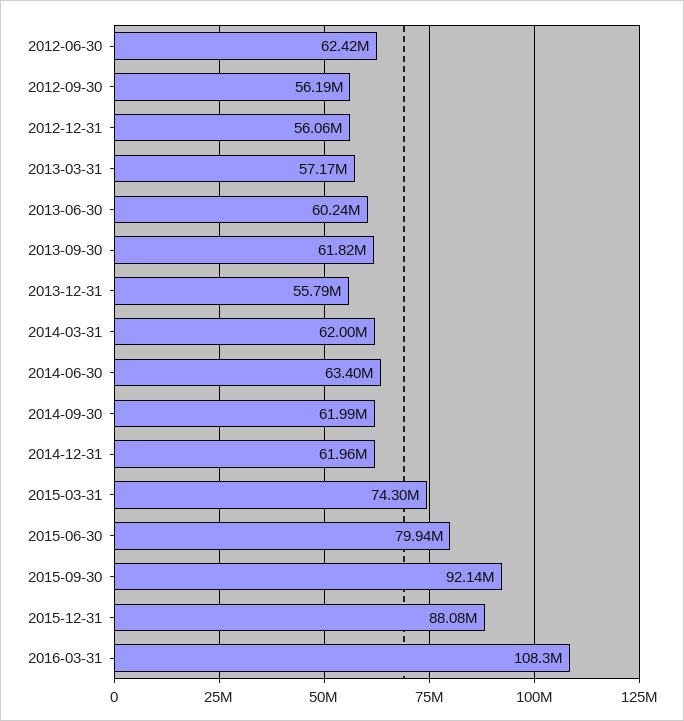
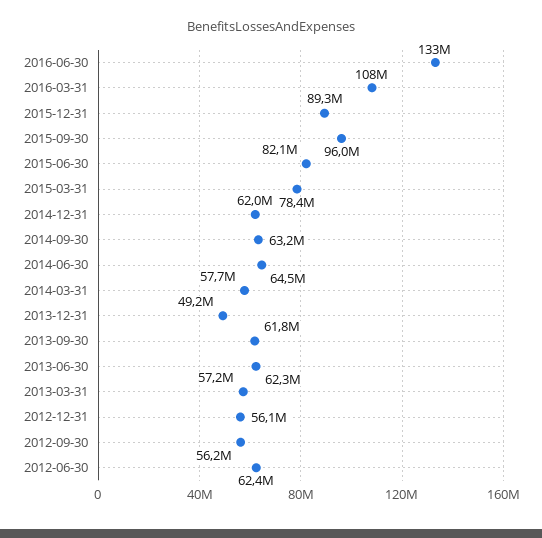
2013-06-30: 60240000 -> 62300000
2013-12-31: 55790000 -> 49200000
2014-03-31: 62000000 -> 57700000
2014-06-30: 63400000 -> 64500000
2014-09-30: 61990000 -> 63200000
2015-03-31: 74300000 -> 78400000
2015-06-30: 79940000 -> 82100000
2015-09-30: 92140000 -> 96000000
2015-12-31: 88080000 -> 89300000
2016-06-30: none -> 133000000

